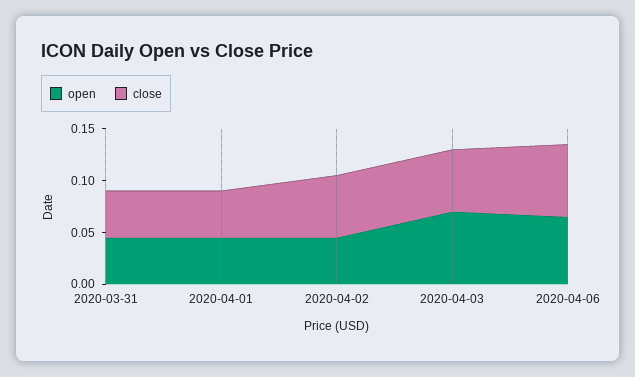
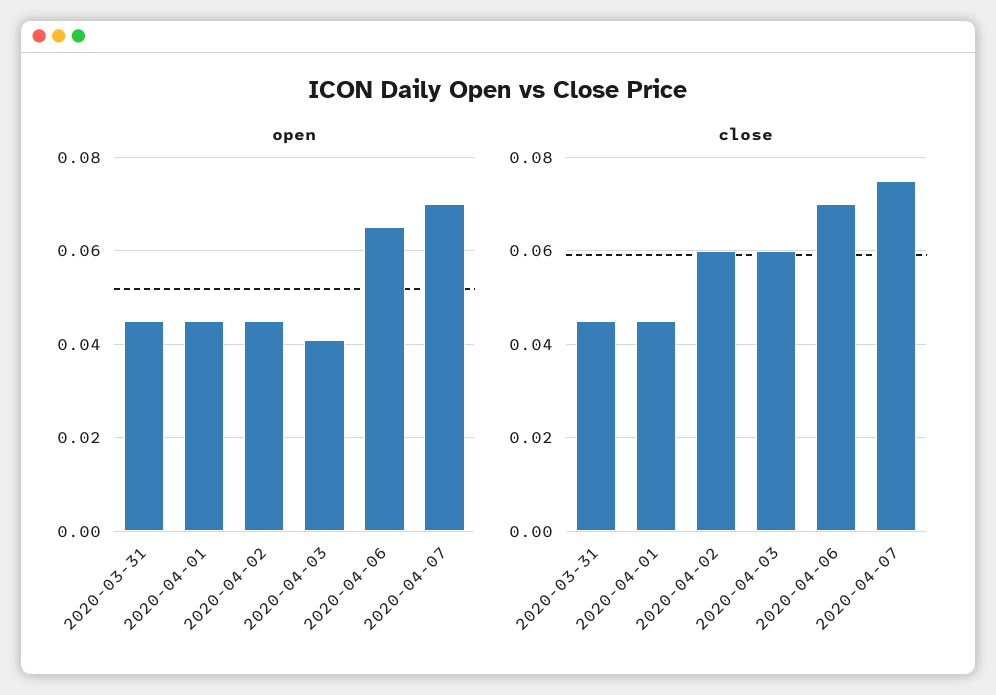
open, 2020-04-03: 0.07 -> 0.04
open, 2020-04-07: none -> 0.07
close, 2020-04-07: none -> 0.075

